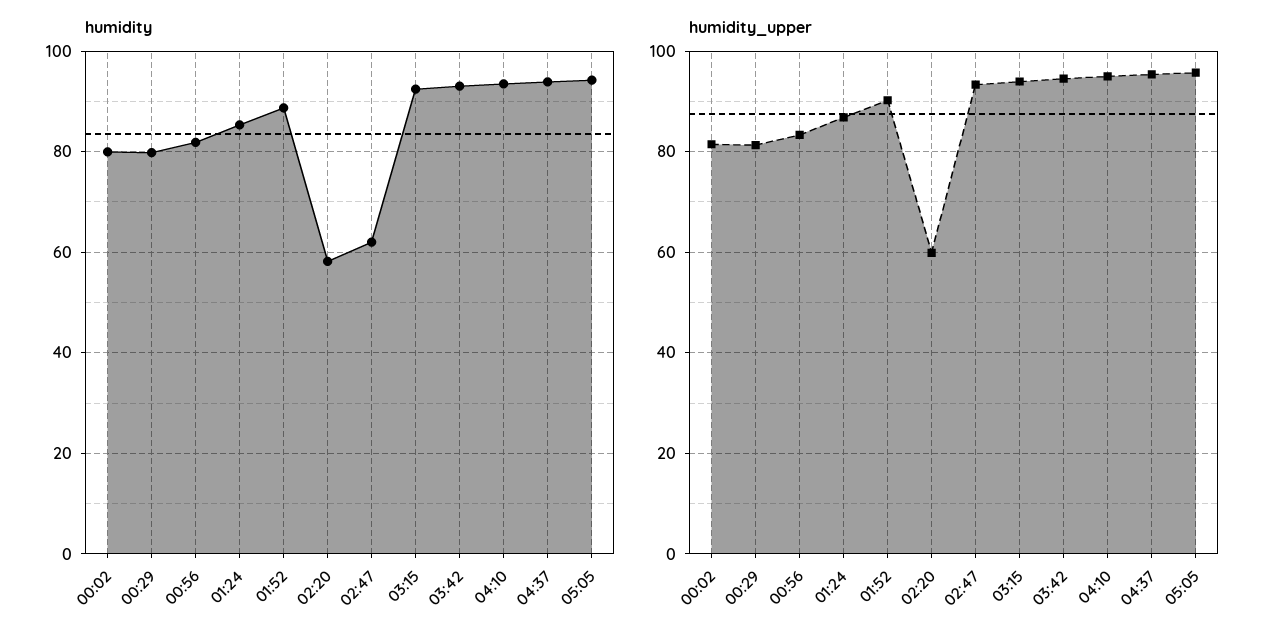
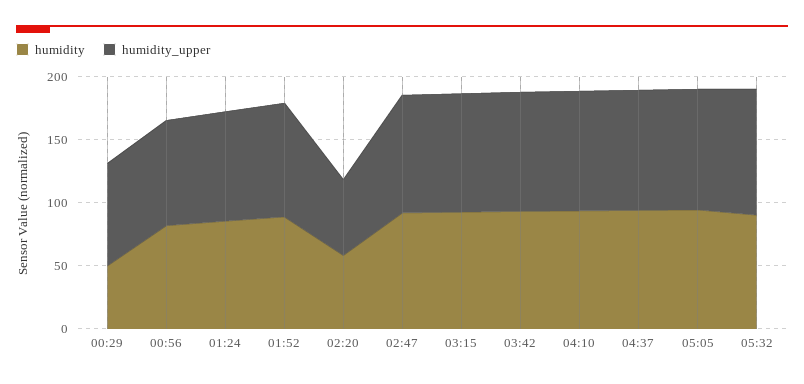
humidity, 00:02: 80 -> none
humidity, 00:29: 80 -> 50
humidity, 02:47: 62 -> 90
humidity_upper, 00:02: 82 -> none
humidity, 05:32: none -> 90
humidity_upper, 05:32: none -> 100

